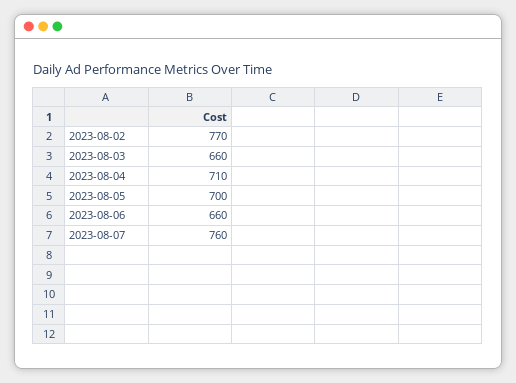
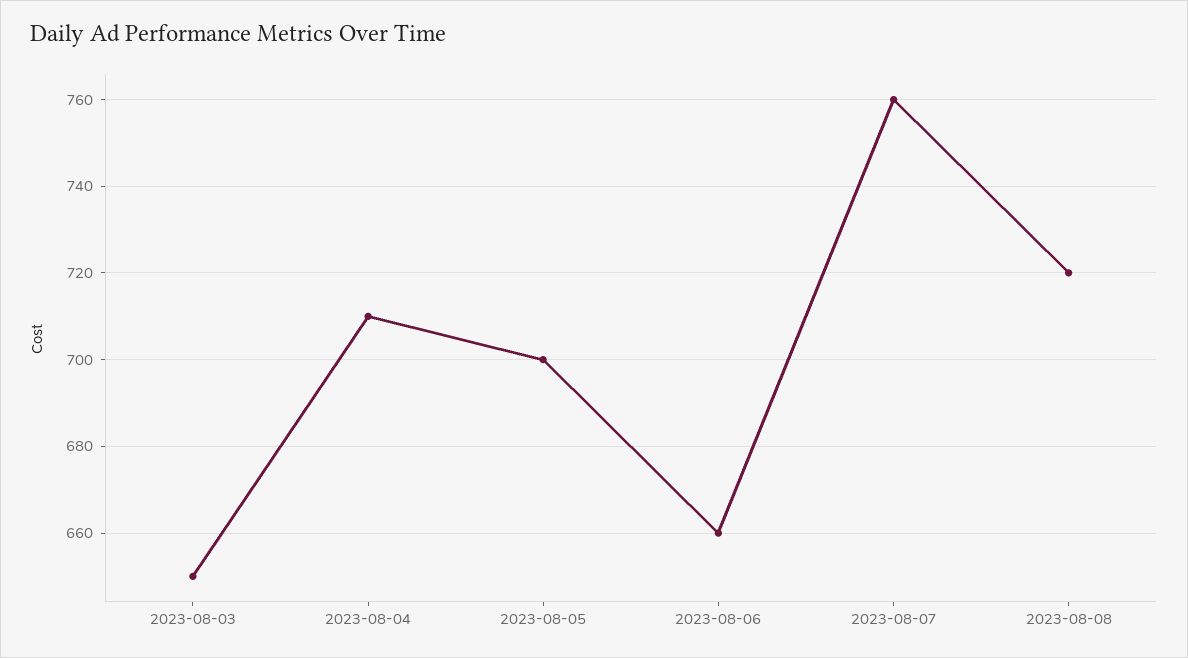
2023-08-02: 770 -> none
2023-08-03: 660 -> 650
2023-08-08: none -> 720

